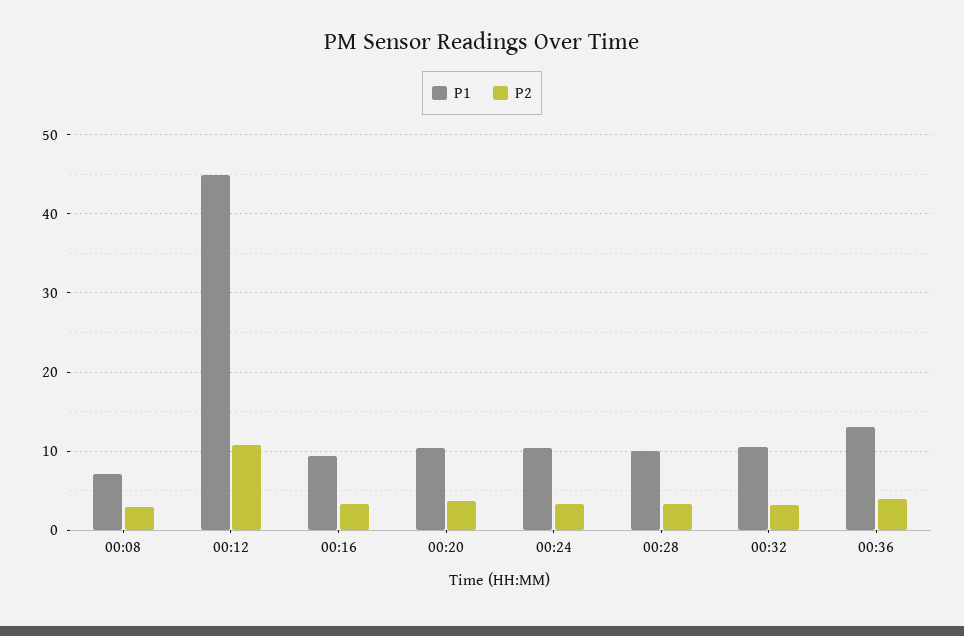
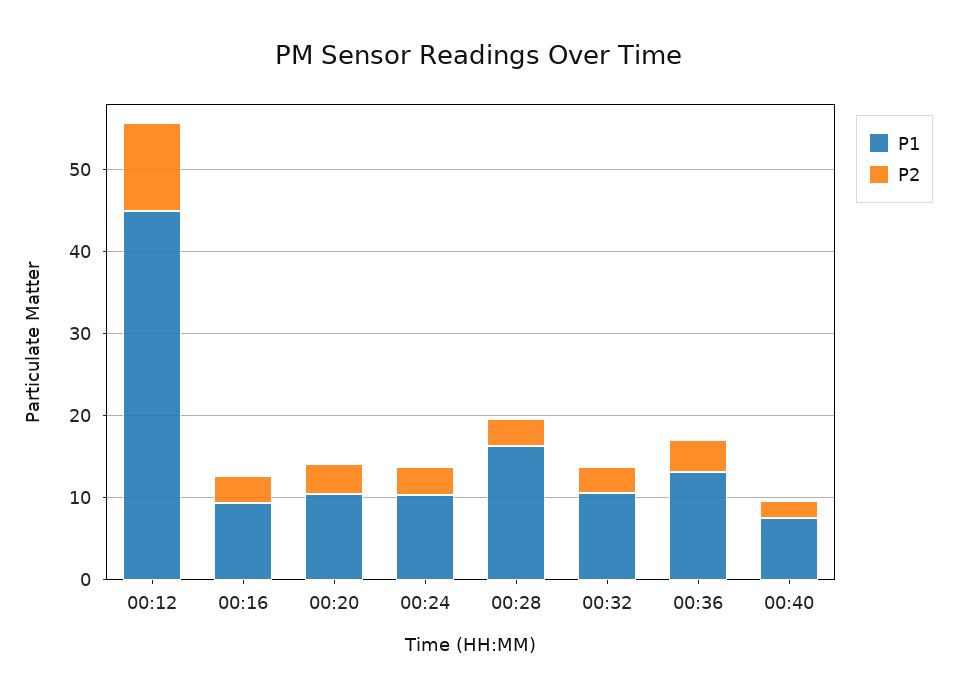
P1, 00:08: 7 -> none
P2, 00:08: 3 -> none
P1, 00:28: 10 -> 16
P1, 00:40: none -> 8
P2, 00:40: none -> 2

